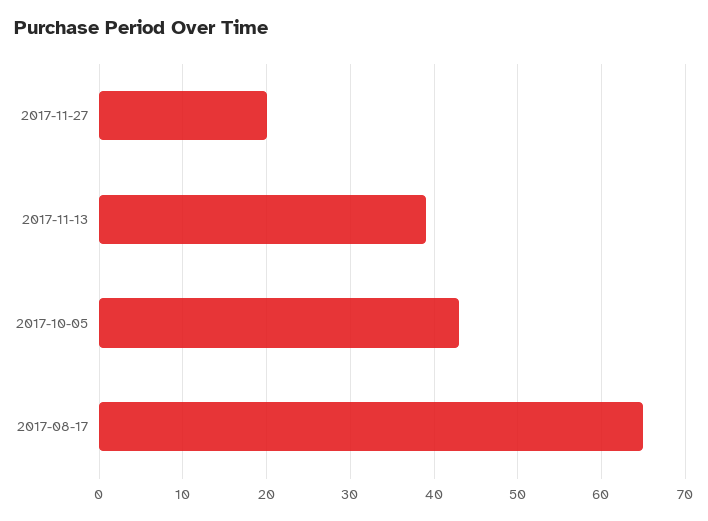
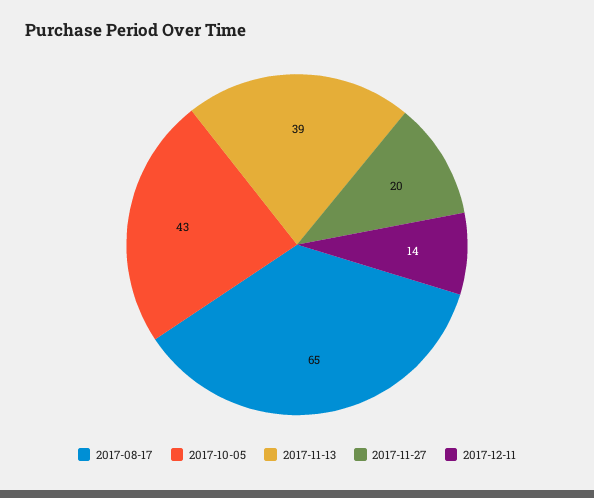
2017-12-11: none -> 14

